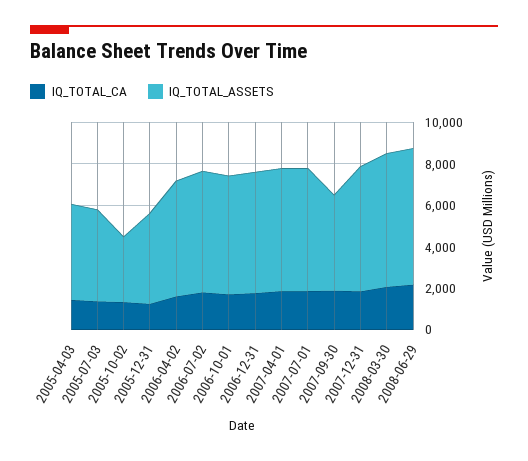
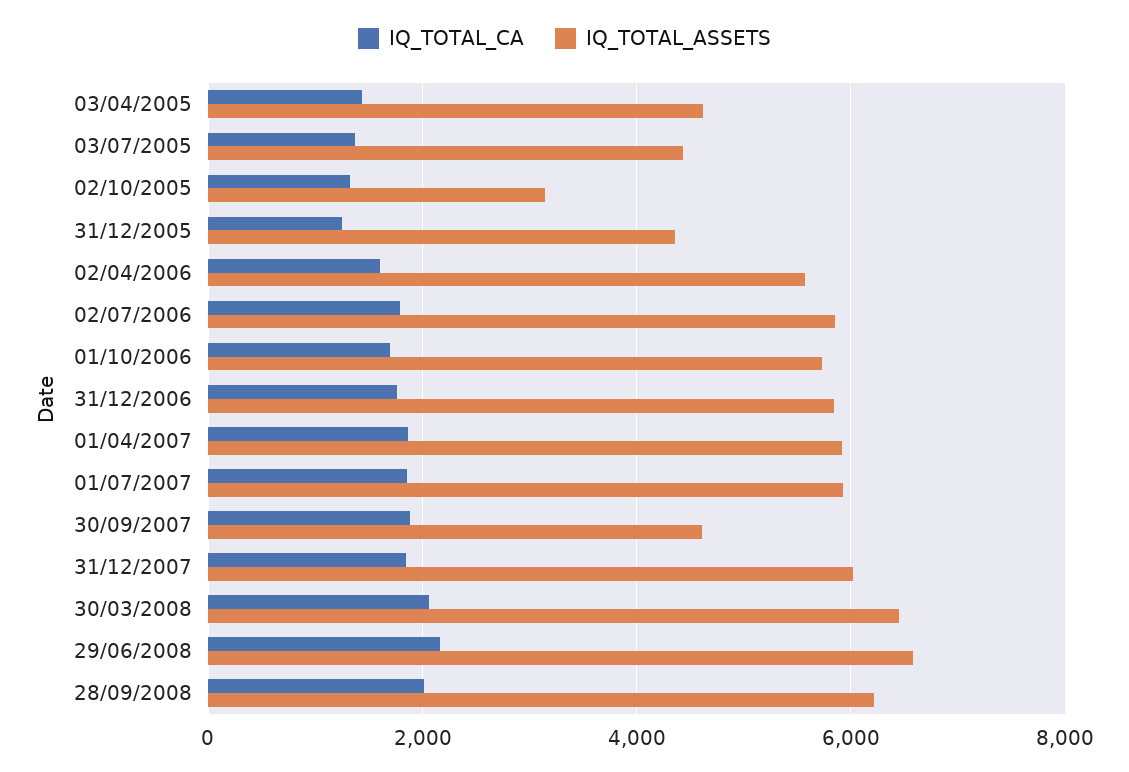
IQ_TOTAL_CA, 28/09/2008: none -> 2000
IQ_TOTAL_ASSETS, 28/09/2008: none -> 6200

